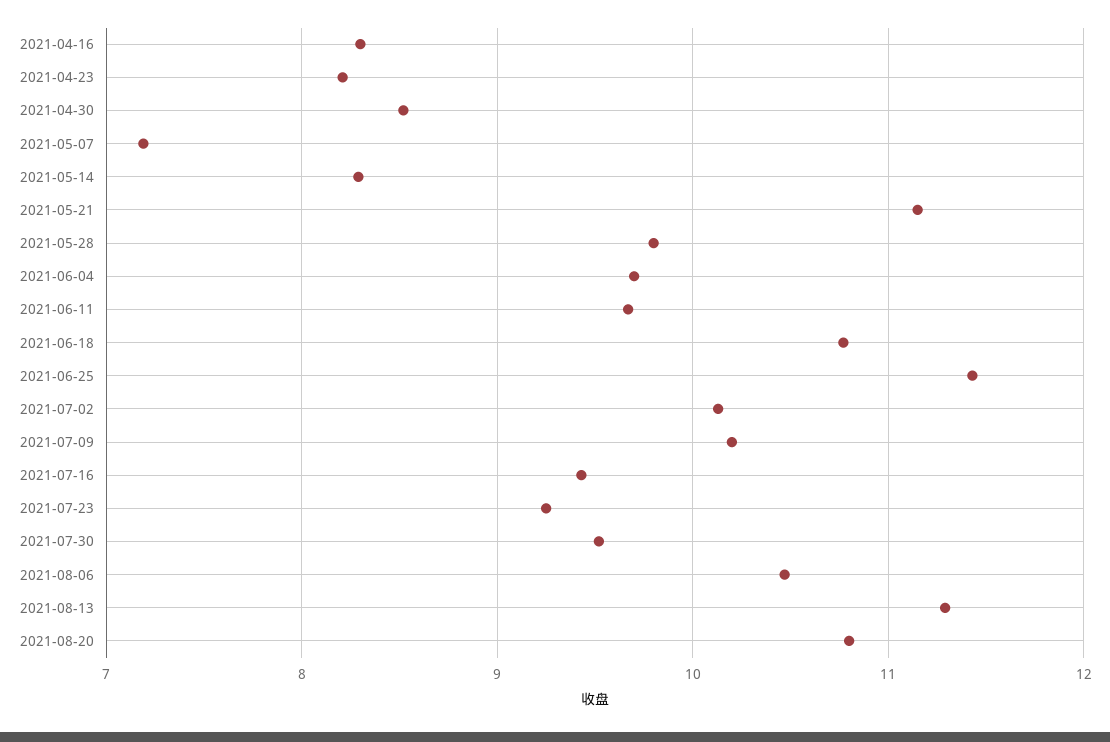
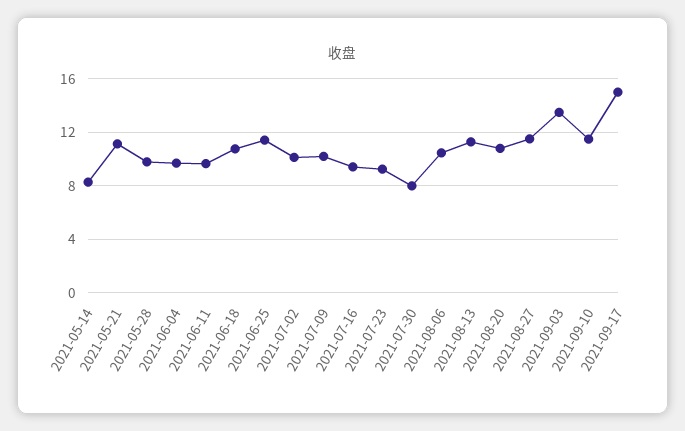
2021-04-16: 8.3 -> none
2021-04-23: 8.2 -> none
2021-04-30: 8.5 -> none
2021-05-07: 7.2 -> none
2021-07-30: 9.5 -> 8
2021-08-27: none -> 11.5
2021-09-03: none -> 13.5
2021-09-10: none -> 11.5
2021-09-17: none -> 15

